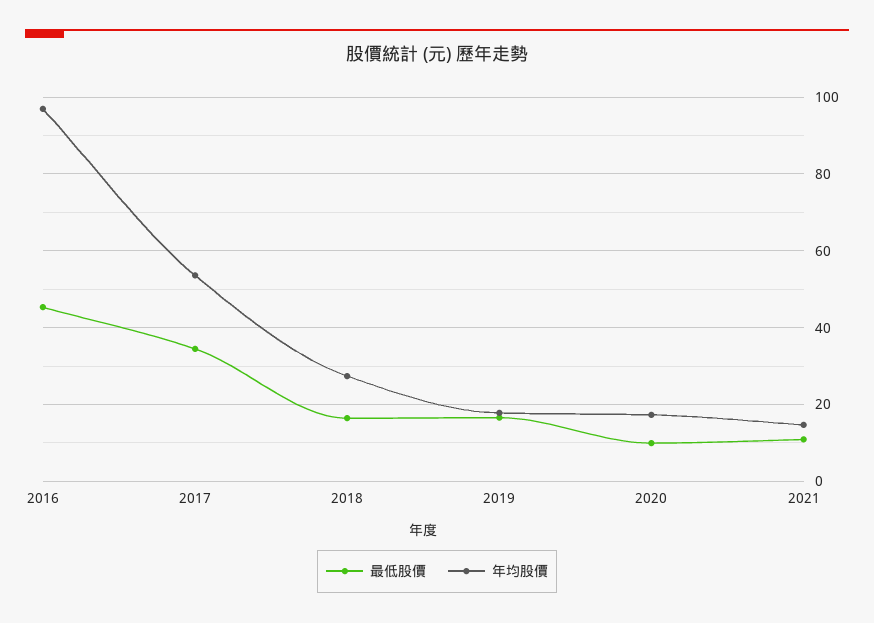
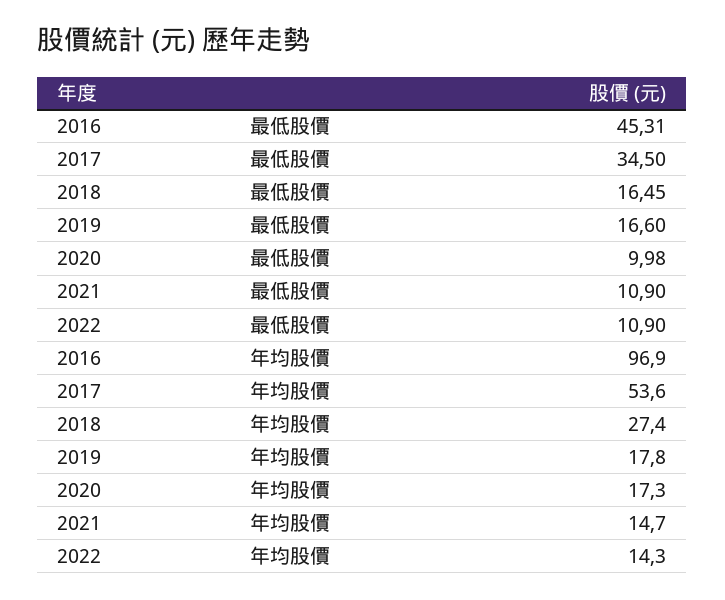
最低股價, 2022: none -> 10.9
年均股價, 2022: none -> 14.3

